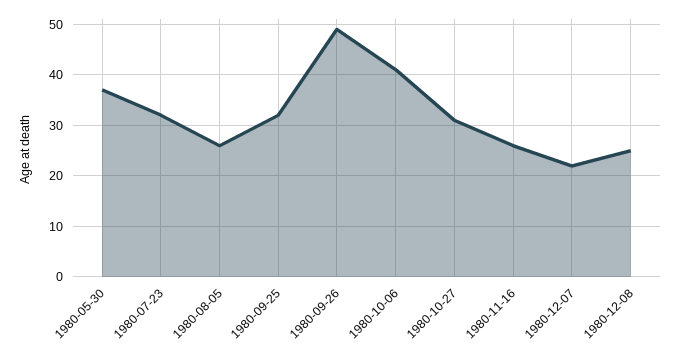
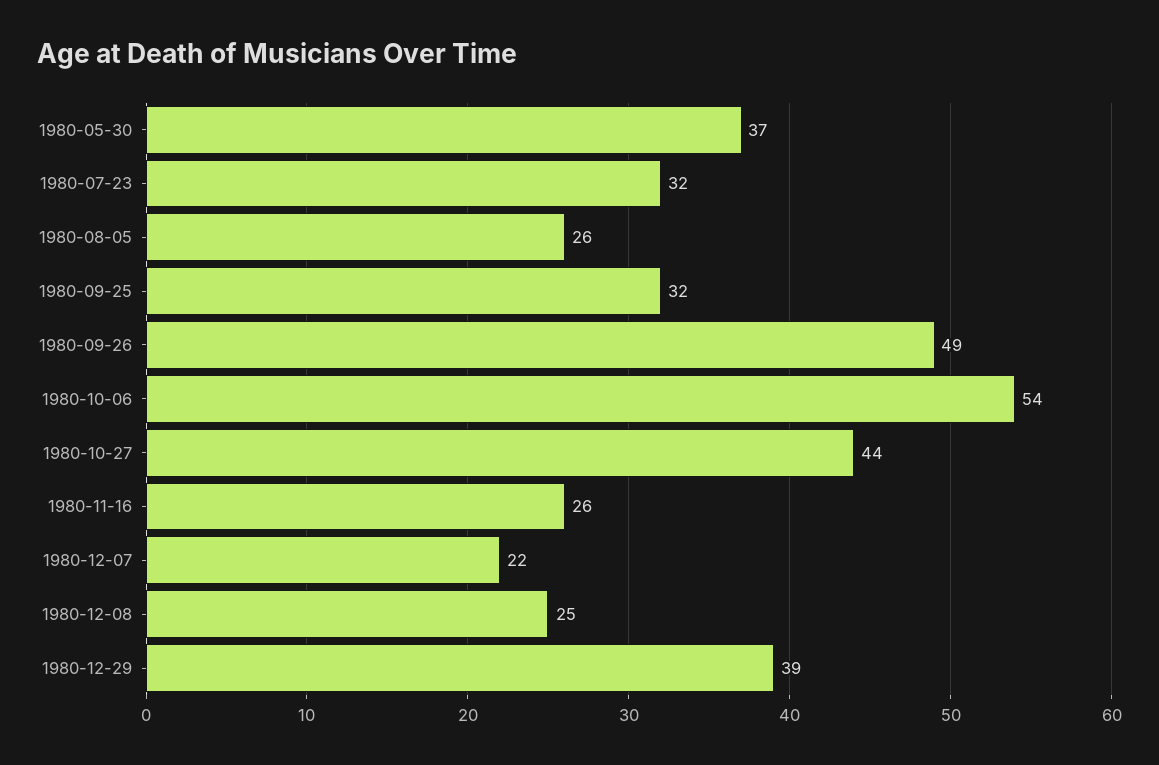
1980-10-06: 40 -> 54
1980-10-27: 30 -> 44
1980-12-29: none -> 39

